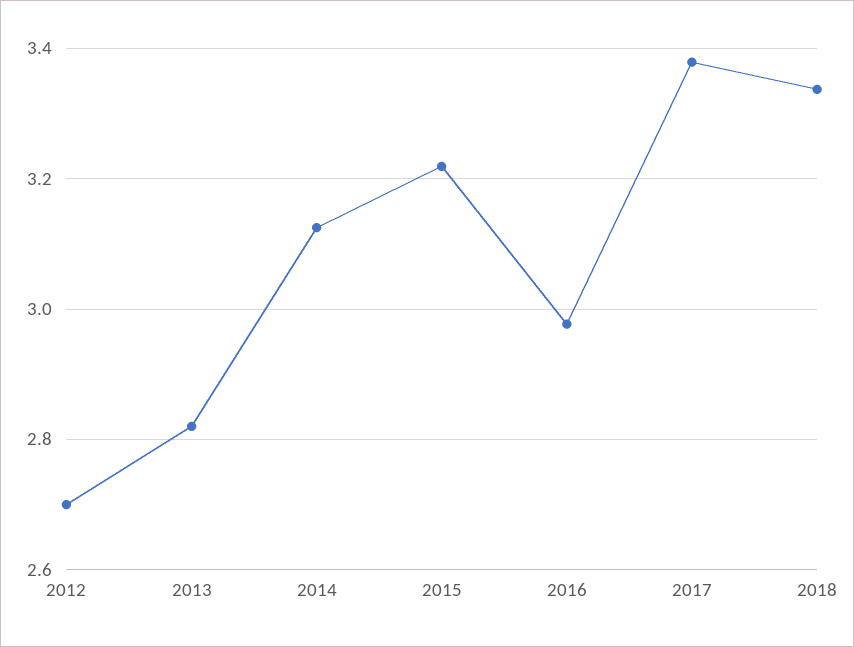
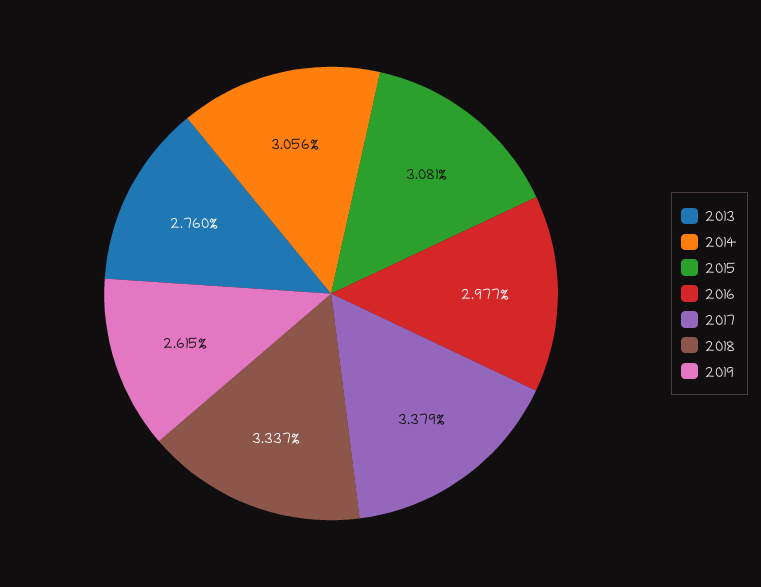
2012: 2.7 -> none
2013: 2.82 -> 2.76
2014: 3.12 -> 3.056
2015: 3.22 -> 3.081
2019: none -> 2.615

